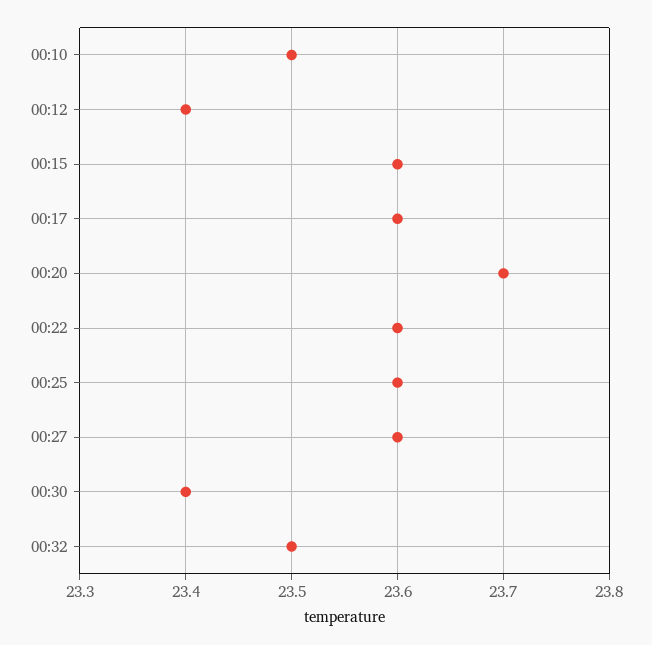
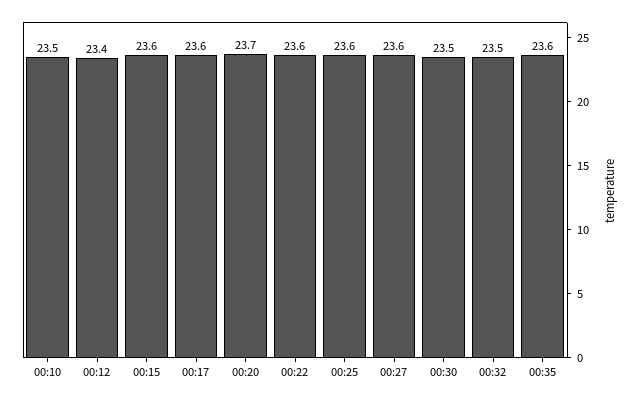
00:30: 23.4 -> 23.5
00:35: none -> 23.6

